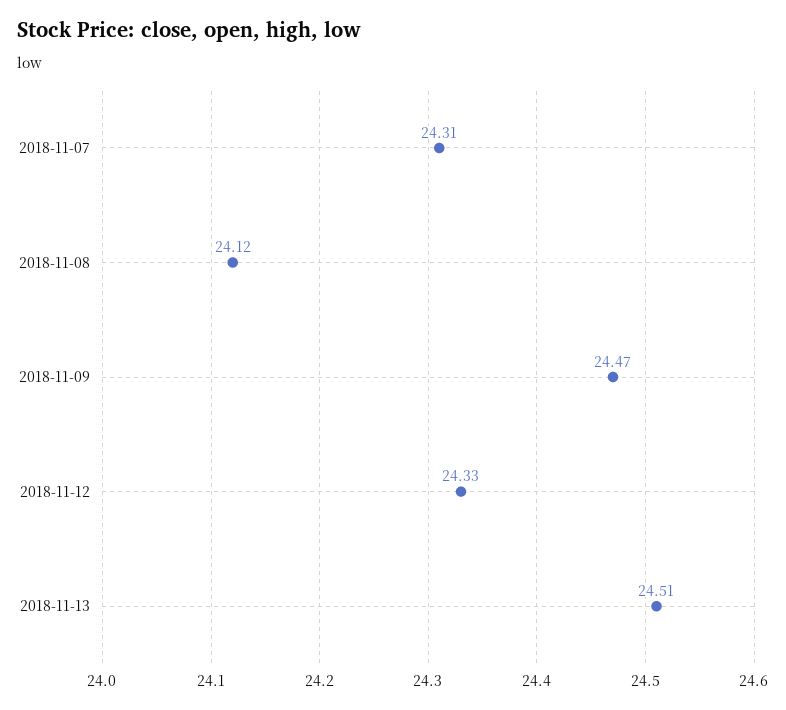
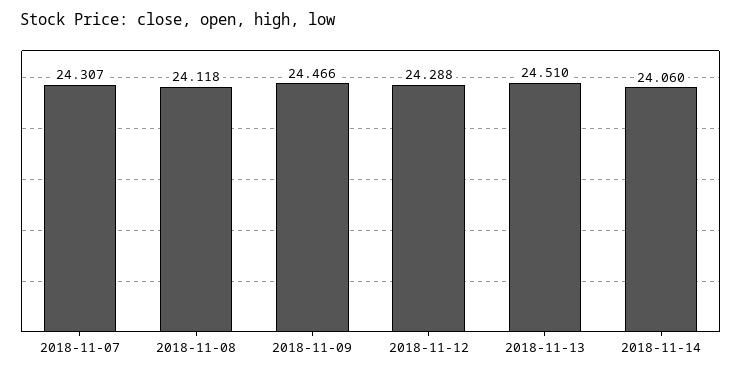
2018-11-12: 24.33 -> 24.288
2018-11-14: none -> 24.06

